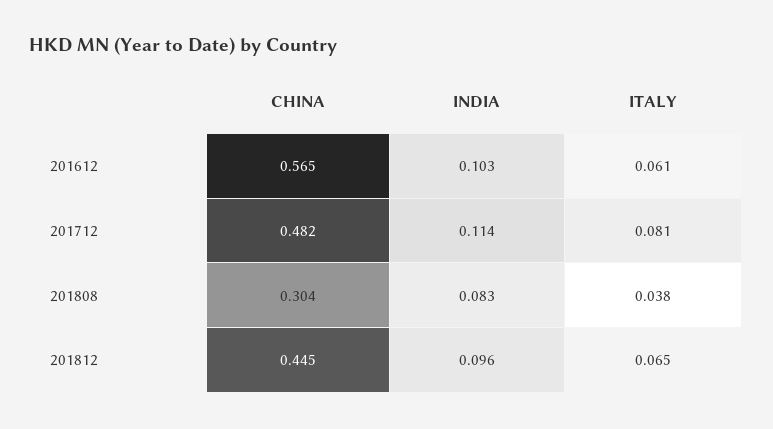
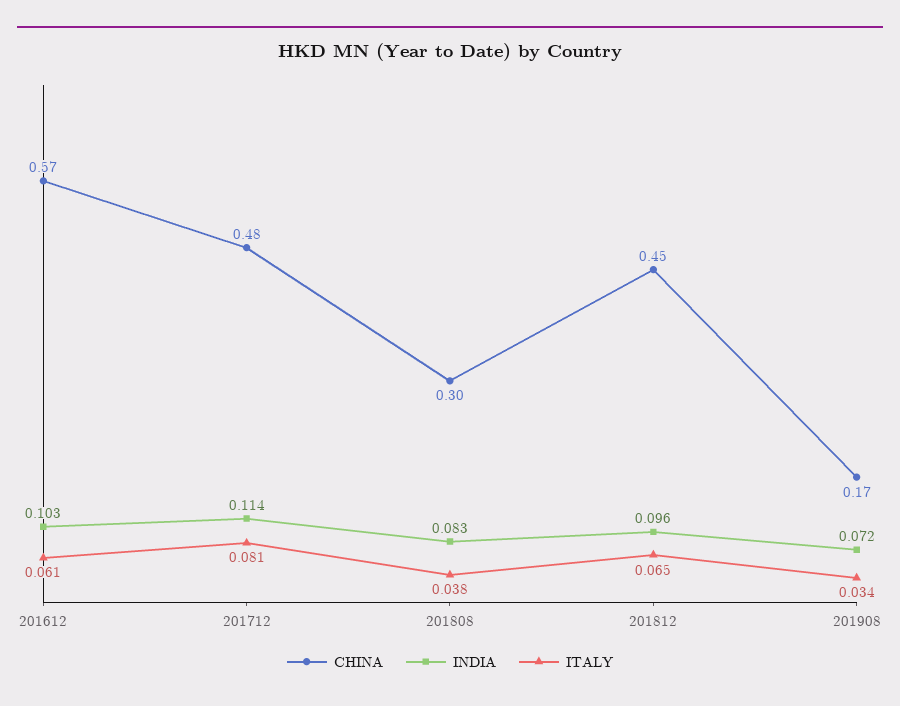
CHINA, 201908: none -> 0.17
INDIA, 201908: none -> 0.072
ITALY, 201908: none -> 0.034

